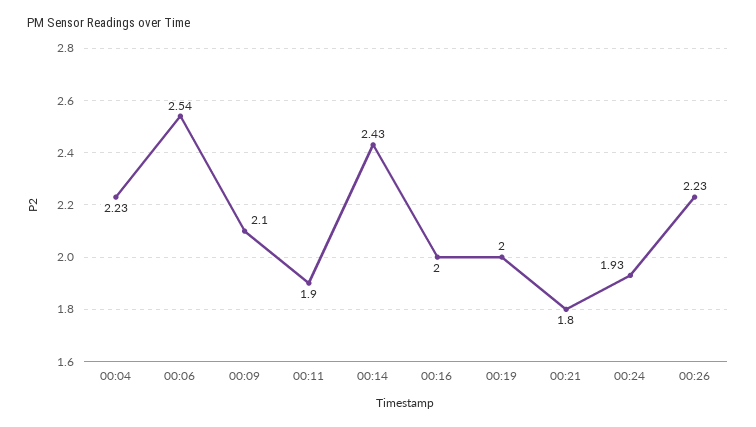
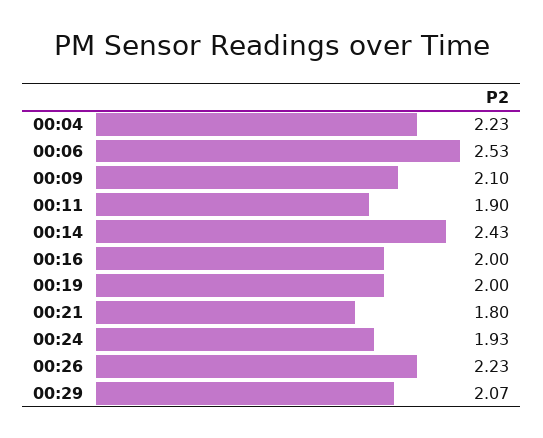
00:06: 2.54 -> 2.53
00:29: none -> 2.07

